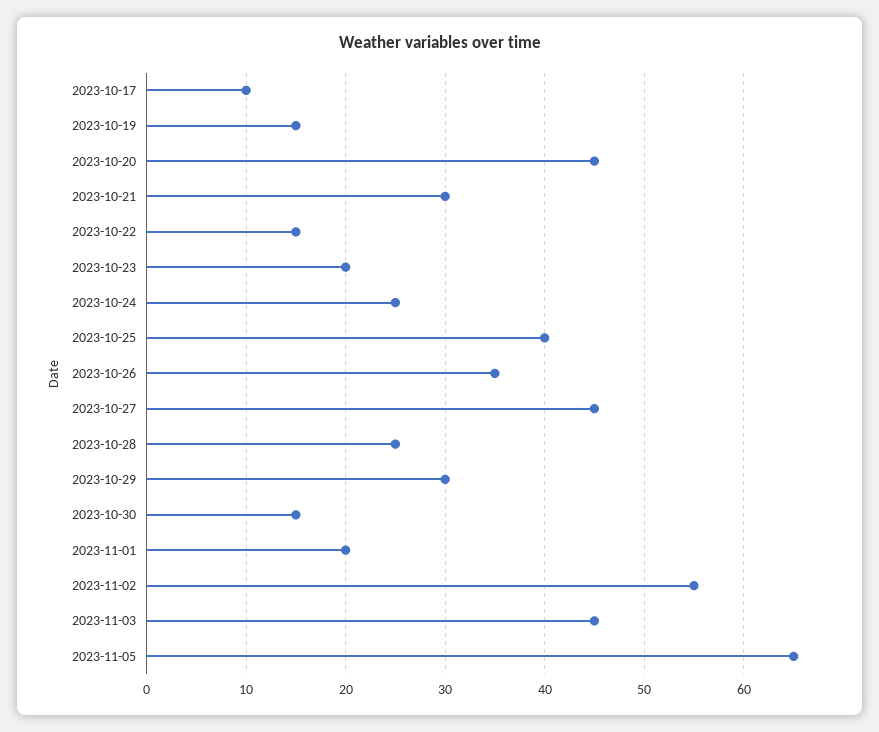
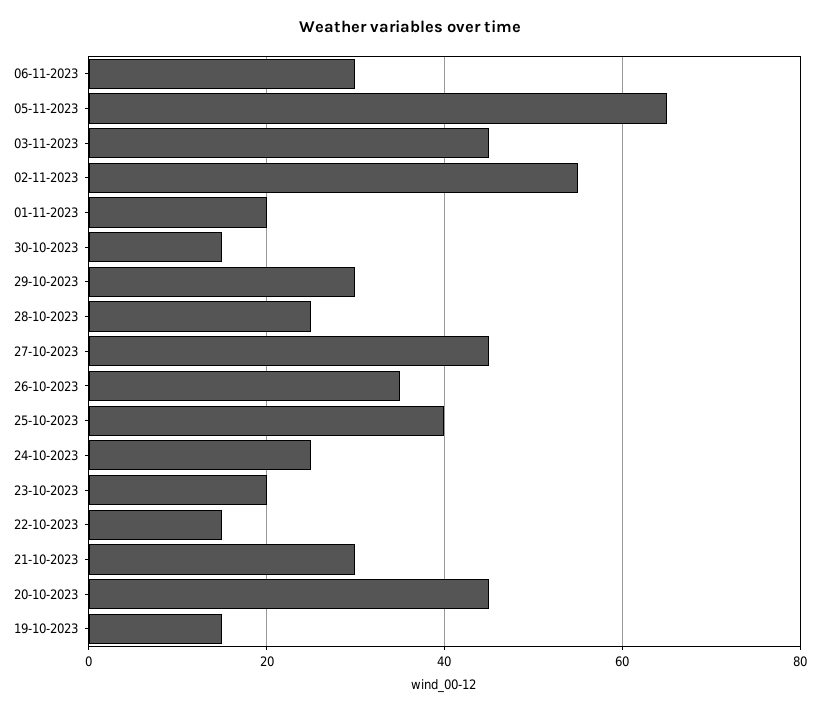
2023-10-17: 10 -> none
06-11-2023: none -> 30

